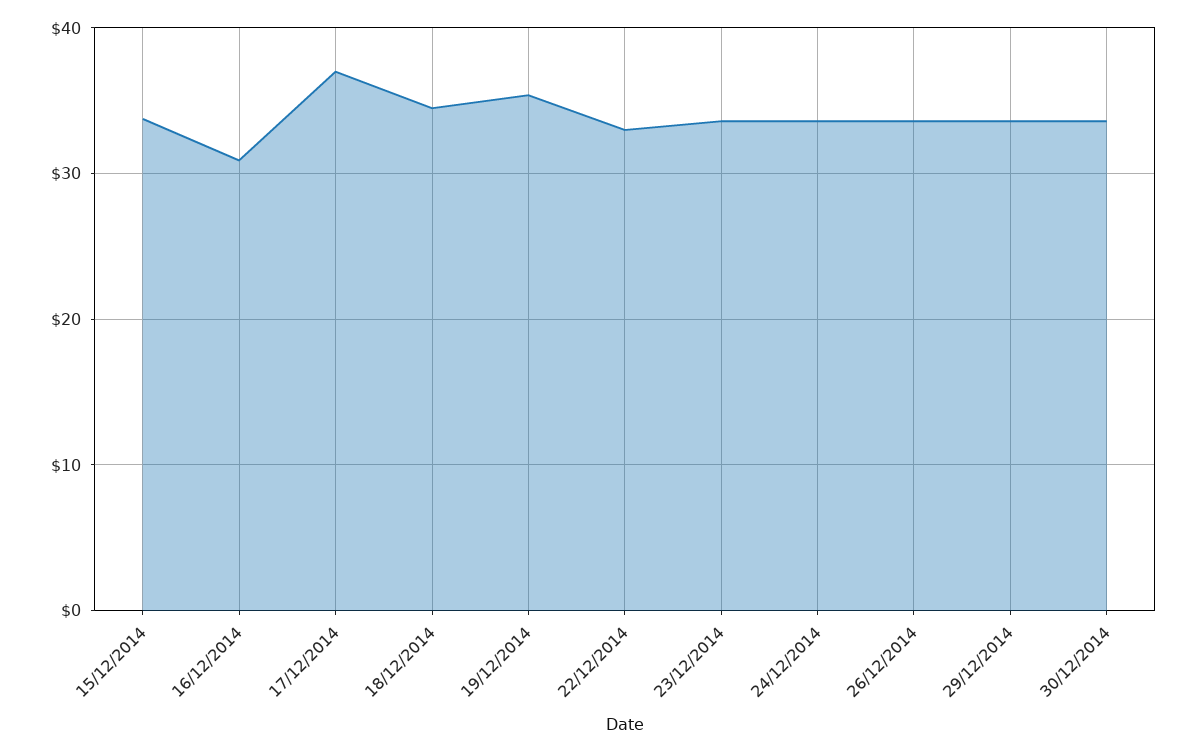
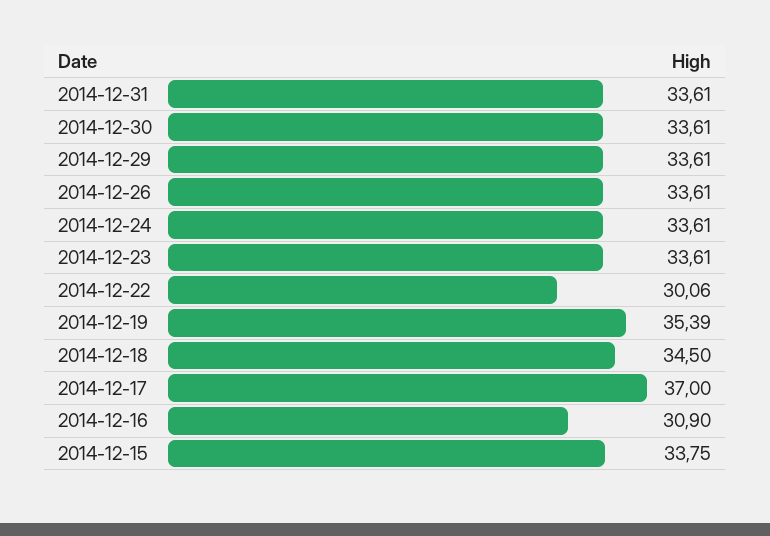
22/12/2014: 33 -> 30.06
2014-12-31: none -> 33.61

